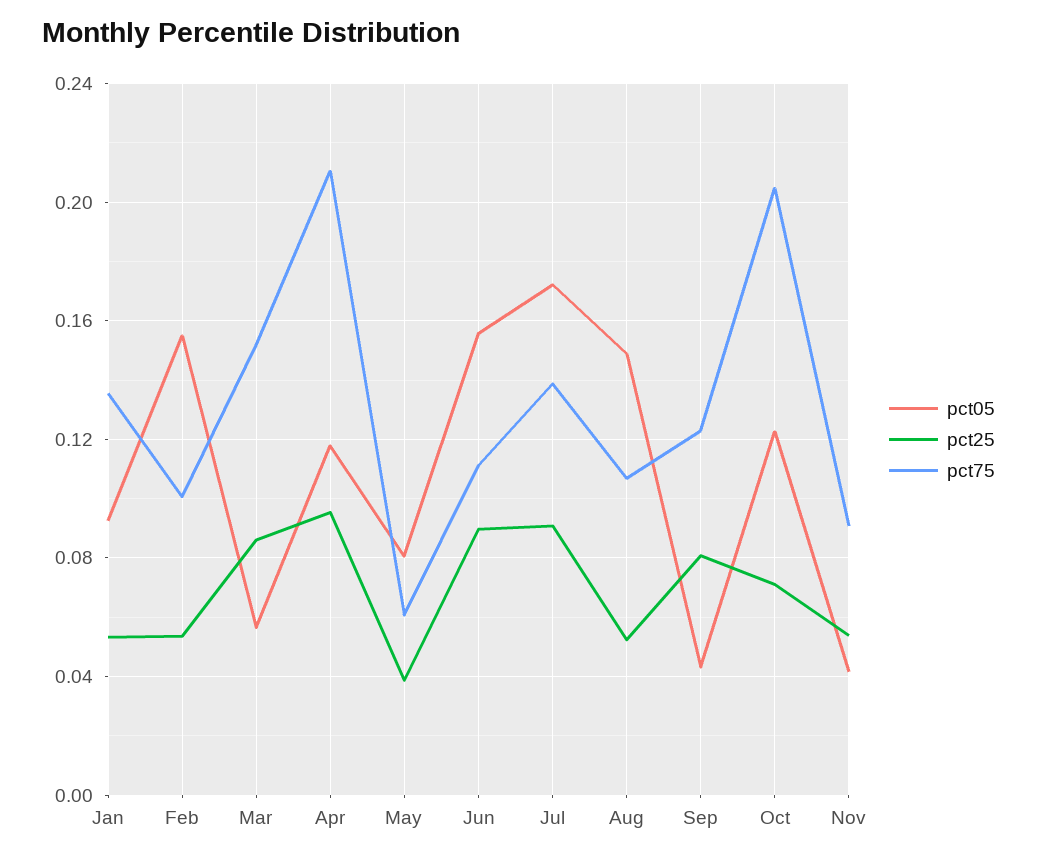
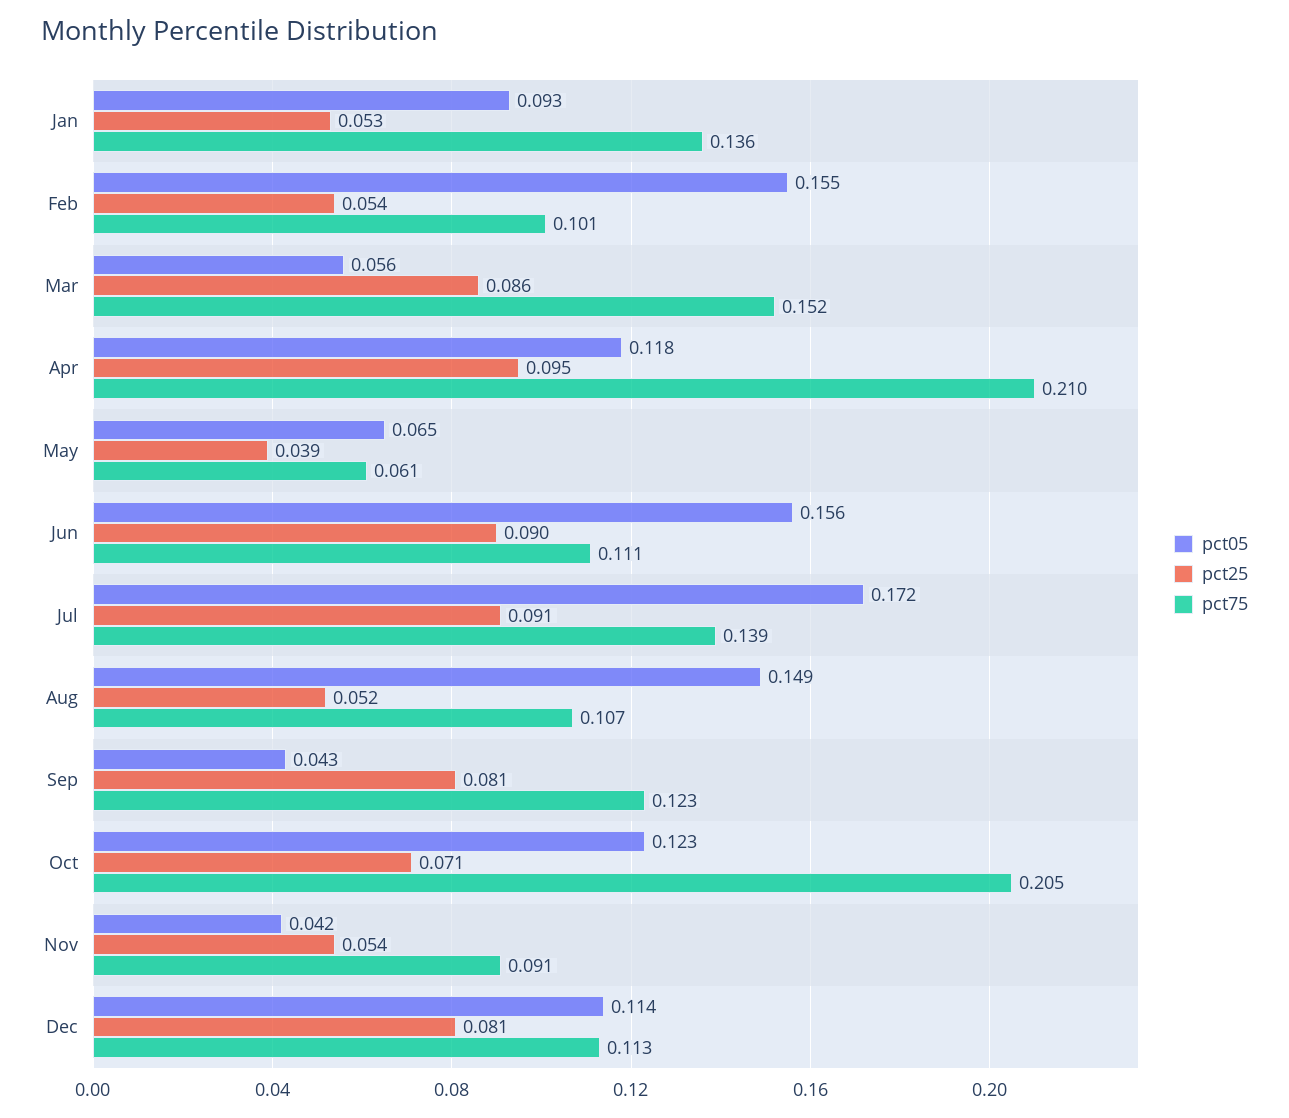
pct05, May: 0.08 -> 0.065
pct05, Dec: none -> 0.114
pct25, Dec: none -> 0.081
pct75, Dec: none -> 0.113

